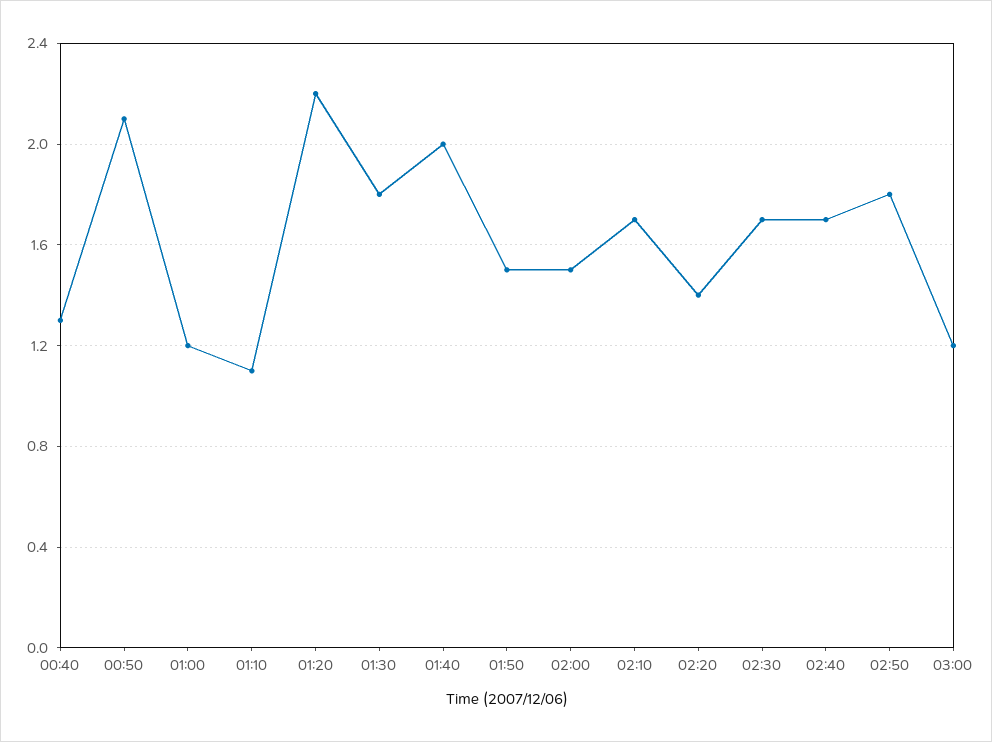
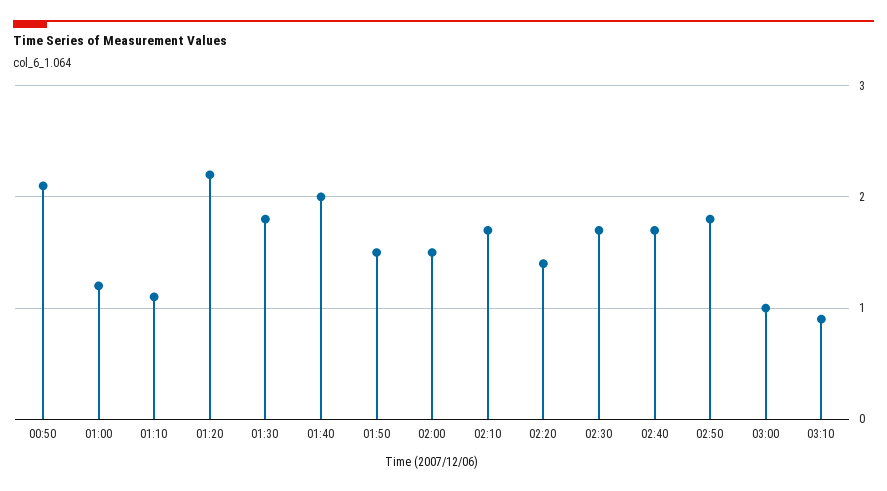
00:40: 1.3 -> none
03:00: 1.2 -> 1
03:10: none -> 0.9

